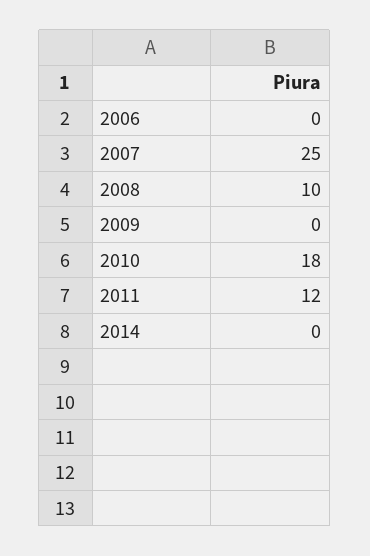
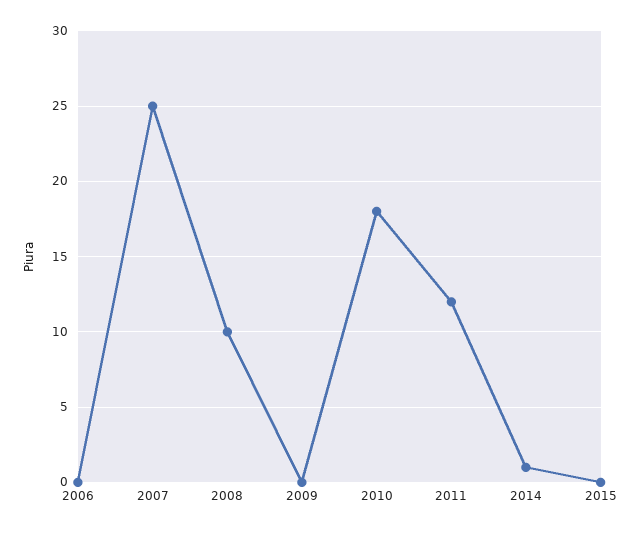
2014: 0 -> 1
2015: none -> 0

